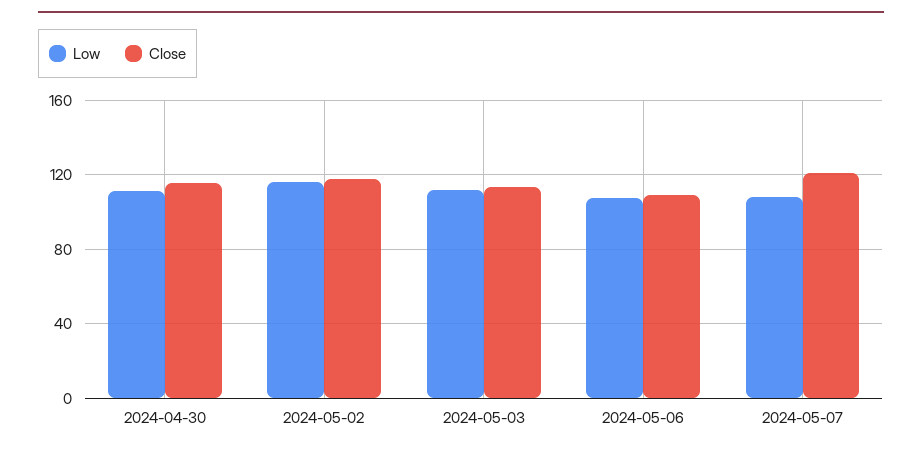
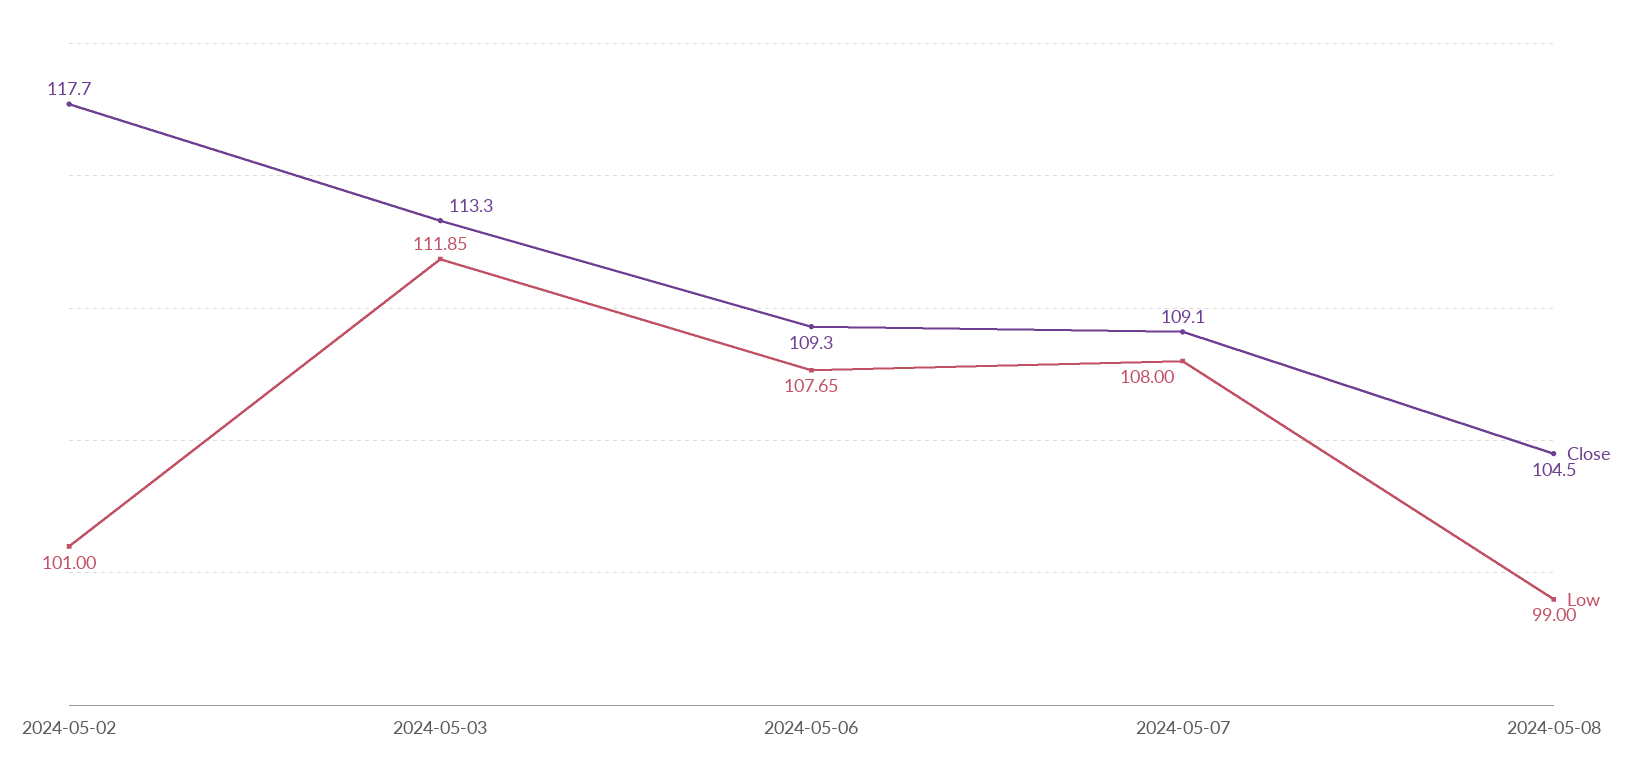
Low, 2024-04-30: 110 -> none
Close, 2024-04-30: 115 -> none
Low, 2024-05-02: 115 -> 101
Close, 2024-05-07: 120 -> 109.1
Close, 2024-05-08: none -> 104.5
Low, 2024-05-08: none -> 99

